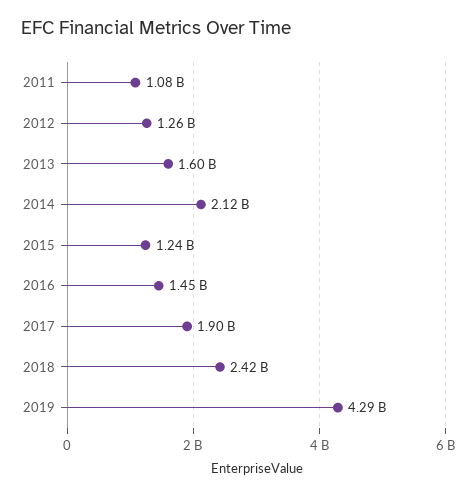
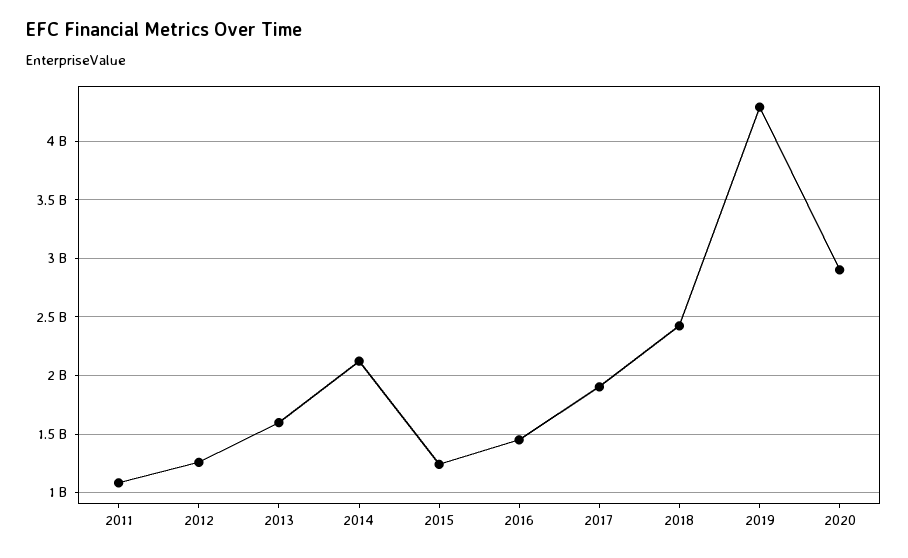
2020: none -> 2900000000

